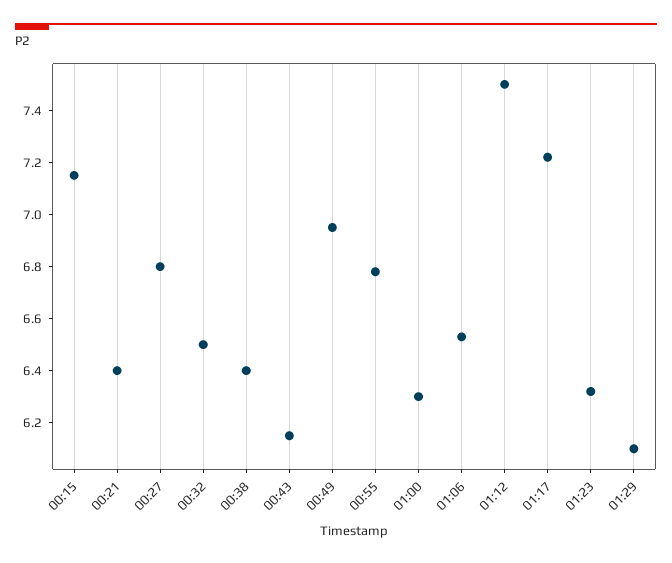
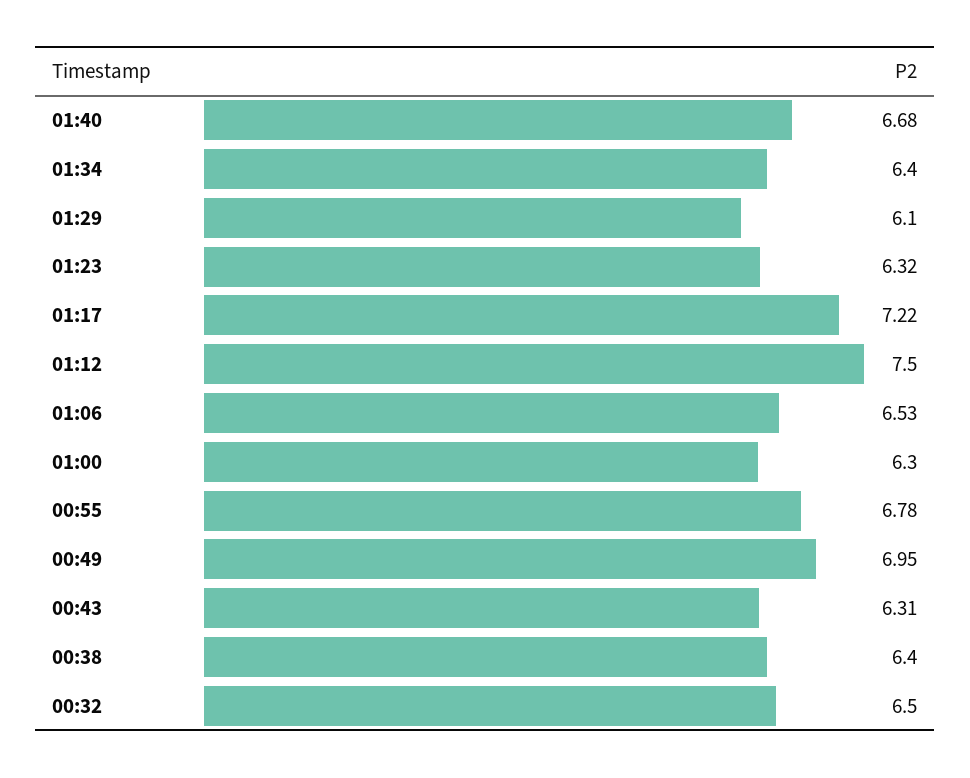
00:15: 7.15 -> none
00:21: 6.4 -> none
00:27: 6.8 -> none
00:43: 6.15 -> 6.31
01:40: none -> 6.68
01:34: none -> 6.4

